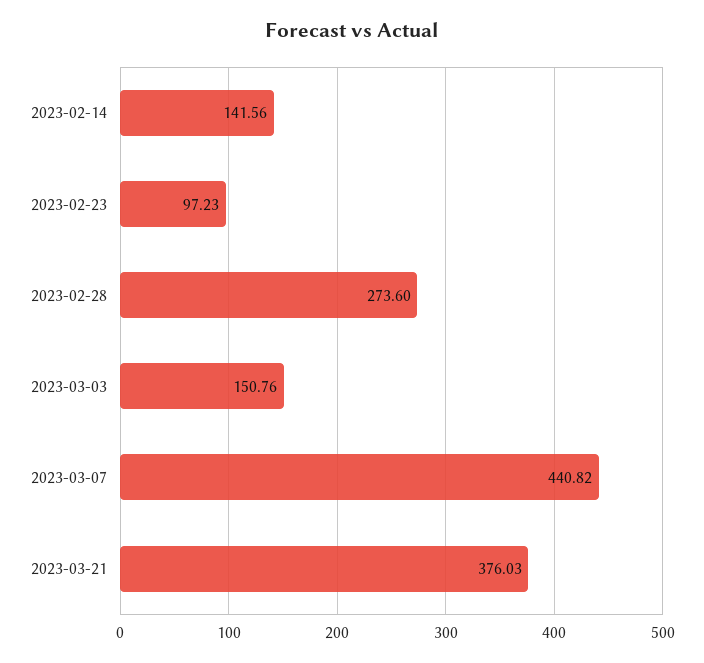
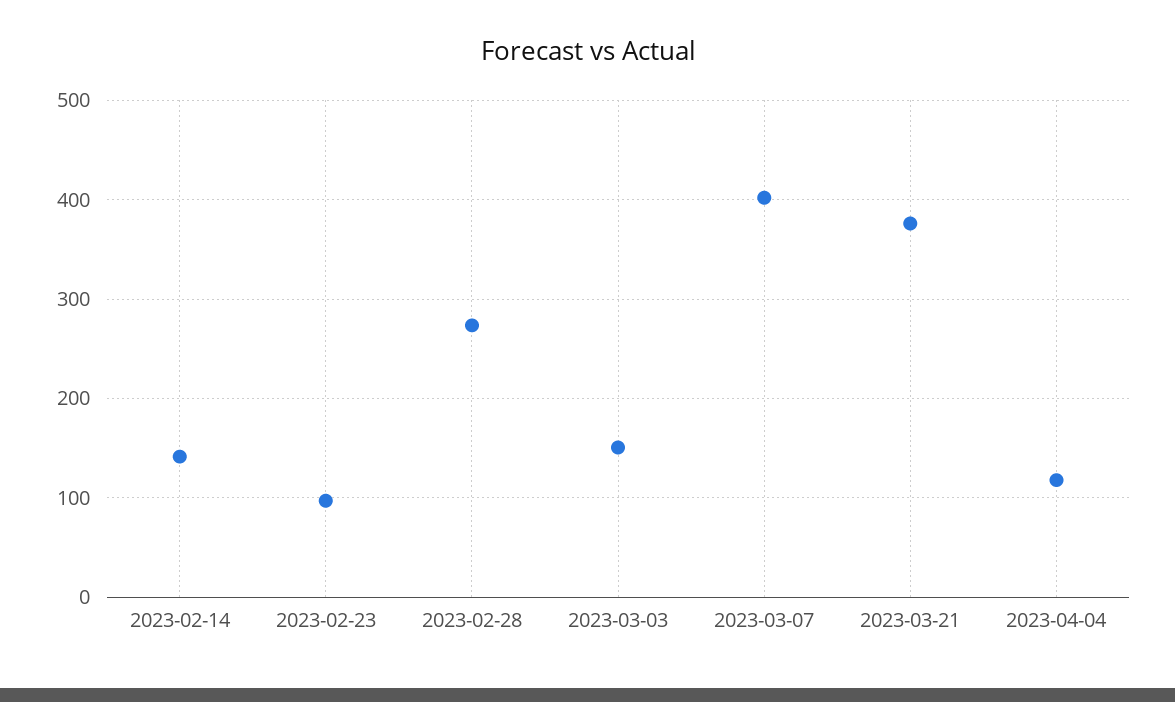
2023-03-07: 440.82 -> 400
2023-04-04: none -> 120

